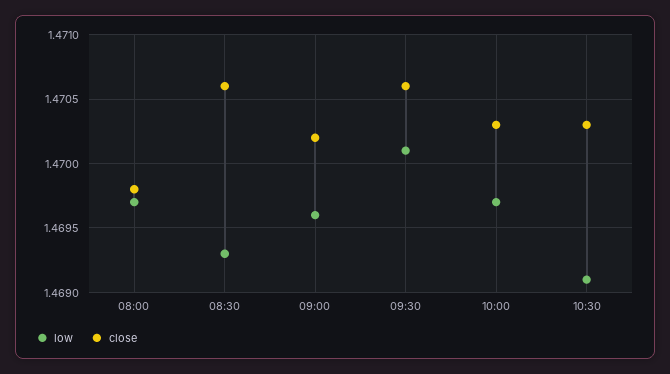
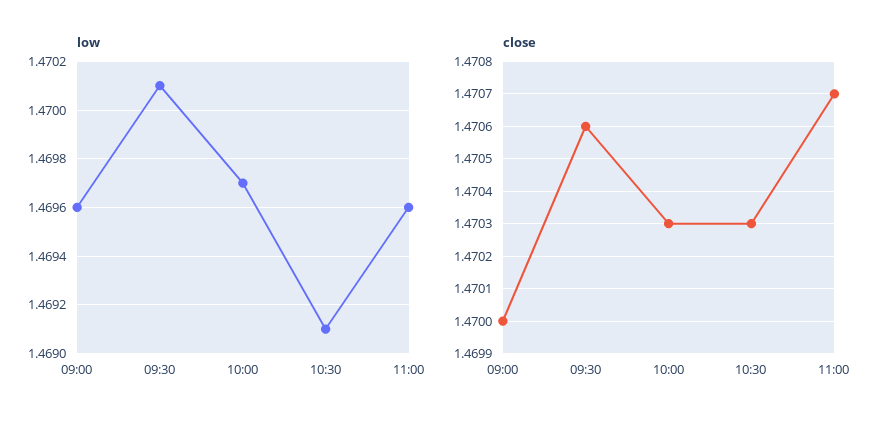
low, 08:00: 1.4697 -> none
close, 08:00: 1.4698 -> none
low, 08:30: 1.4693 -> none
close, 08:30: 1.4706 -> none
close, 09:00: 1.4702 -> 1.47
low, 11:00: none -> 1.4696
close, 11:00: none -> 1.4707

